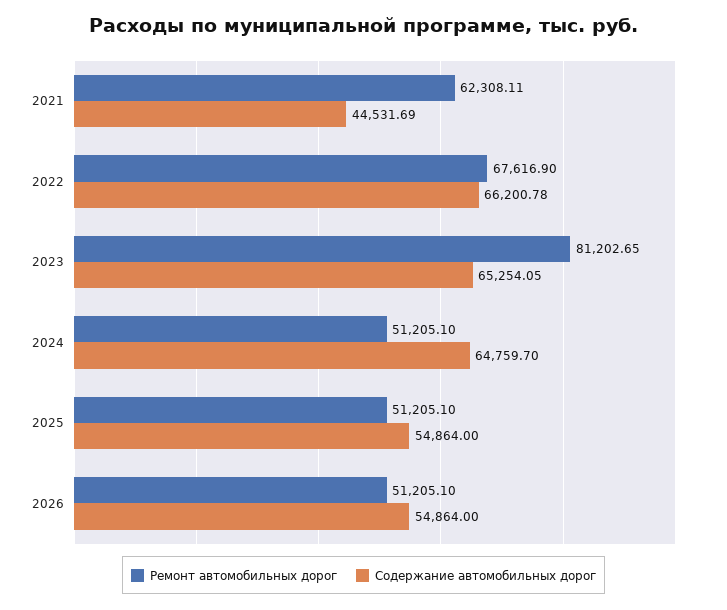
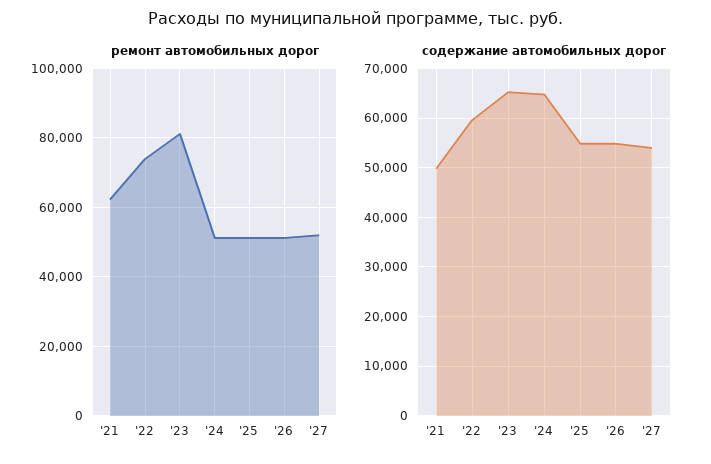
Содержание автомобильных дорог, 2021: 44531.69 -> 50000
Ремонт автомобильных дорог, 2022: 67616.9 -> 74000
Содержание автомобильных дорог, 2022: 66200.78 -> 60000
Ремонт автомобильных дорог, '27: none -> 52000
Содержание автомобильных дорог, '27: none -> 54000

